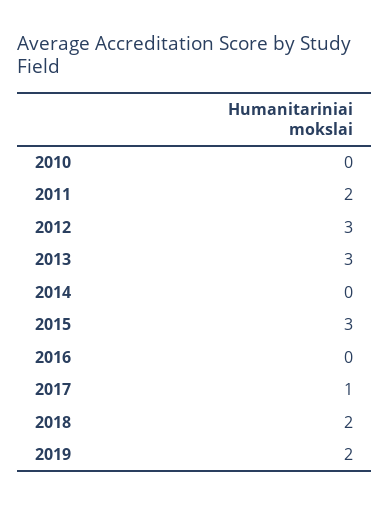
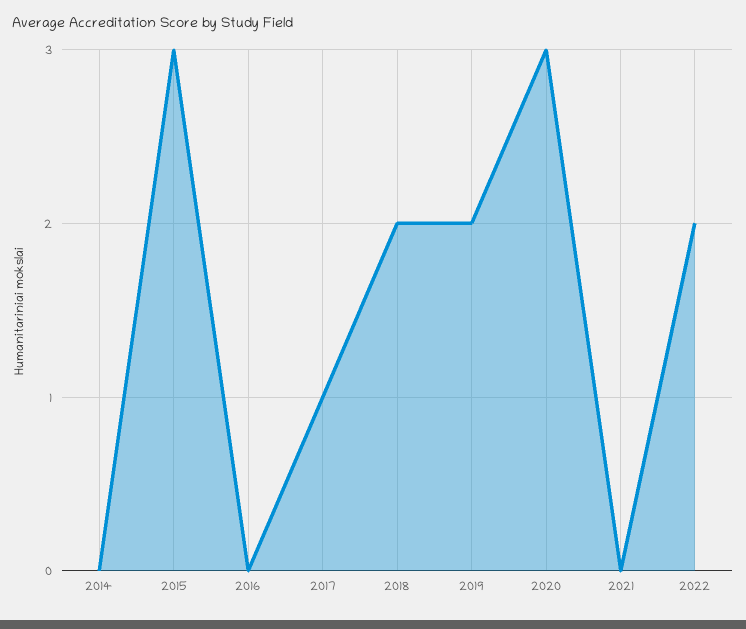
2010: 0 -> none
2011: 2 -> none
2012: 3 -> none
2013: 3 -> none
2020: none -> 3
2021: none -> 0
2022: none -> 2

